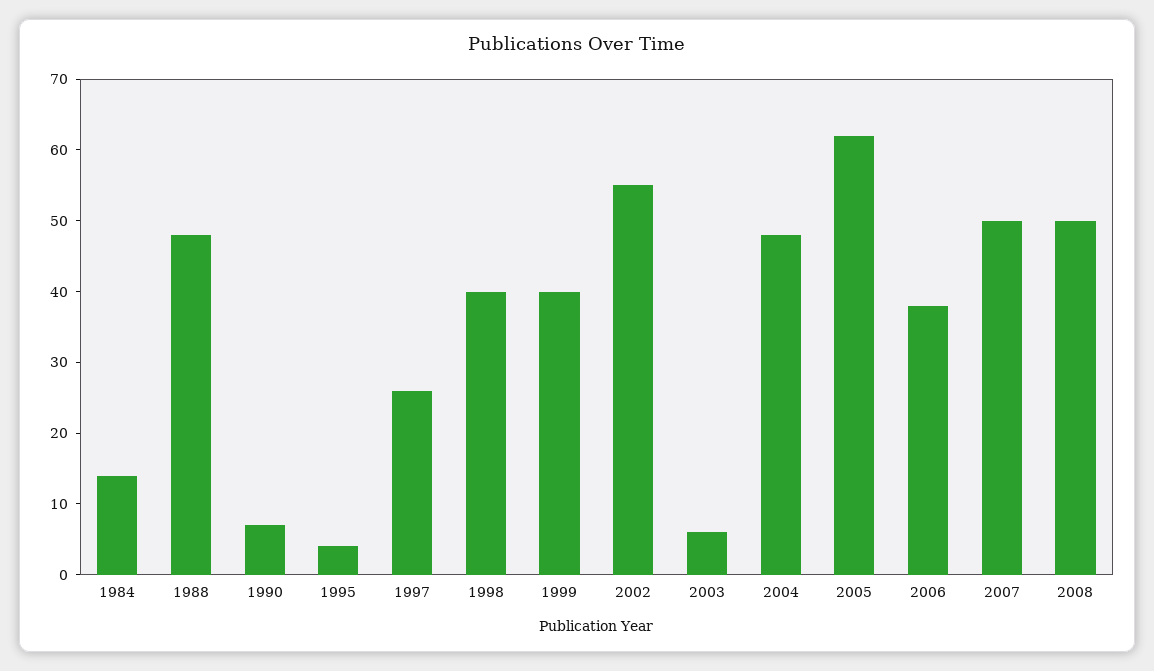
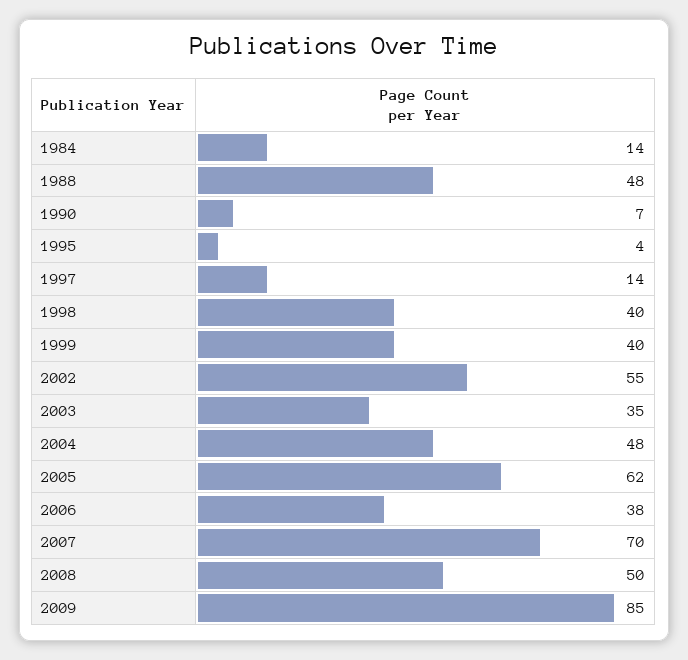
1997: 25 -> 14
2003: 5 -> 35
2007: 50 -> 70
2009: none -> 85

